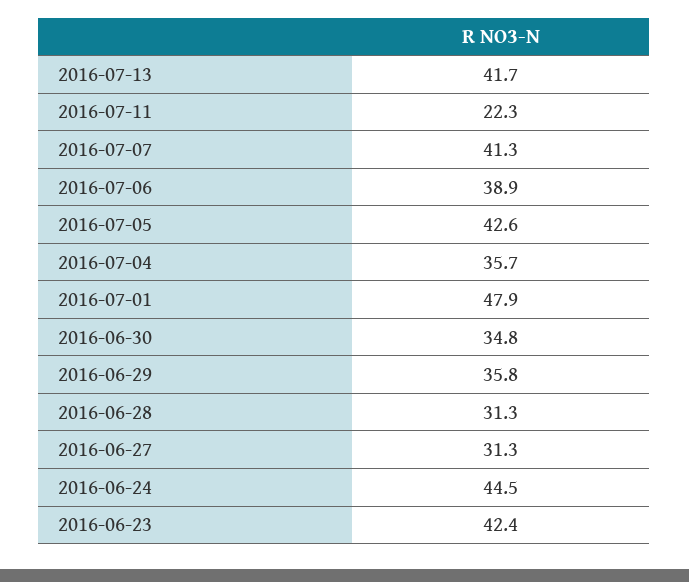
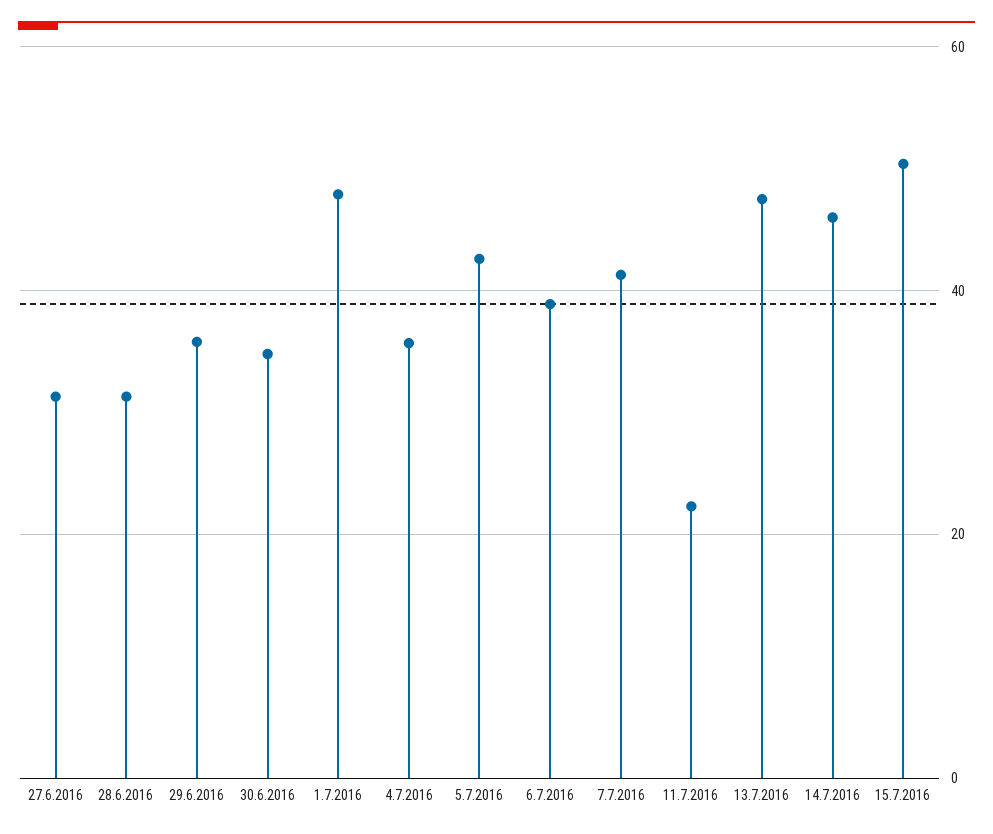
2016-07-13: 41.7 -> 48
2016-06-24: 44.5 -> none
2016-06-23: 42.4 -> none
14.7.2016: none -> 46
15.7.2016: none -> 50

